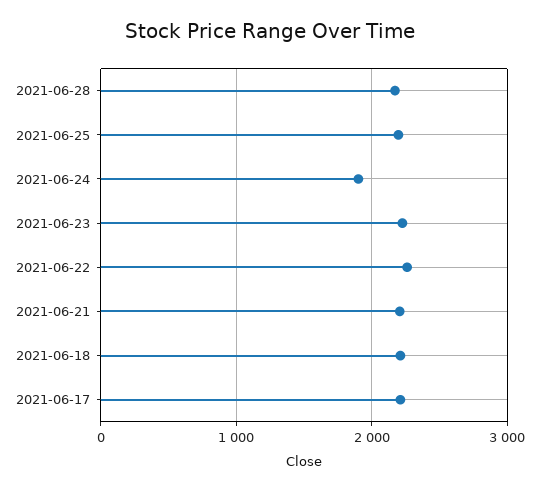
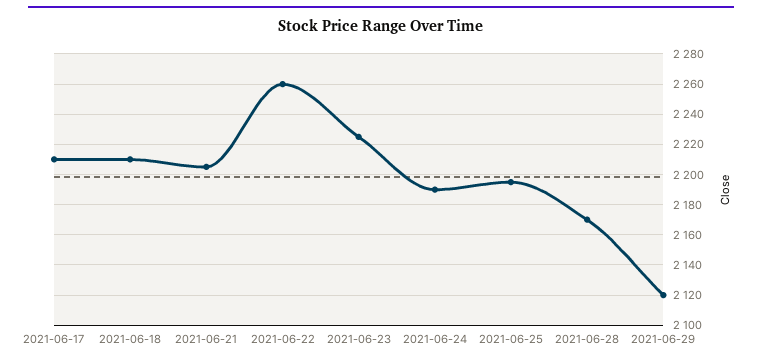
2021-06-24: 1900 -> 2190
2021-06-29: none -> 2120

